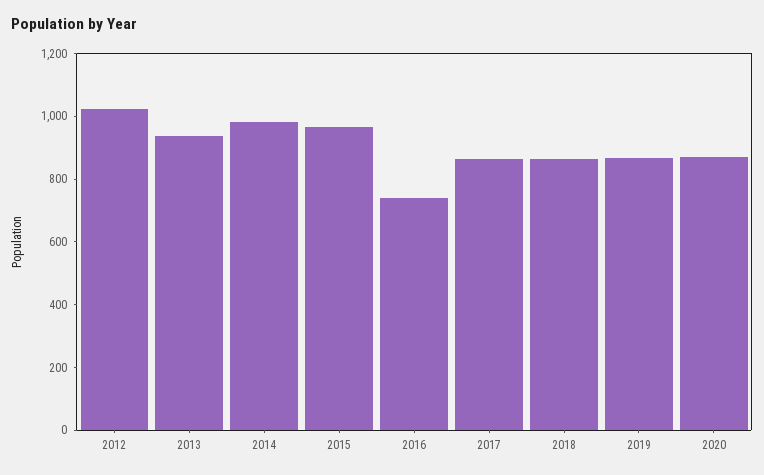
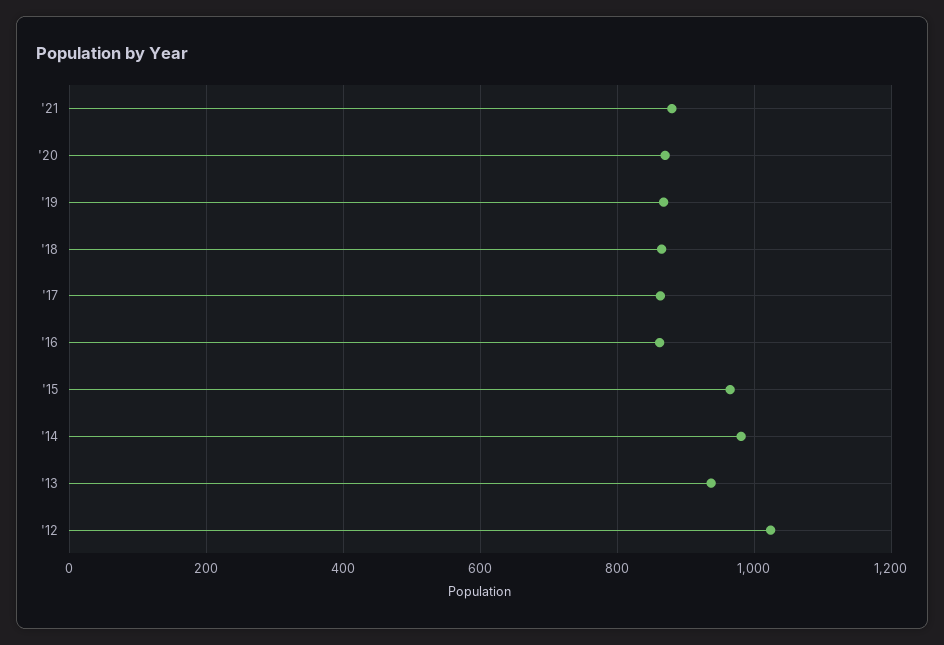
2016: 750 -> 860
'21: none -> 880

